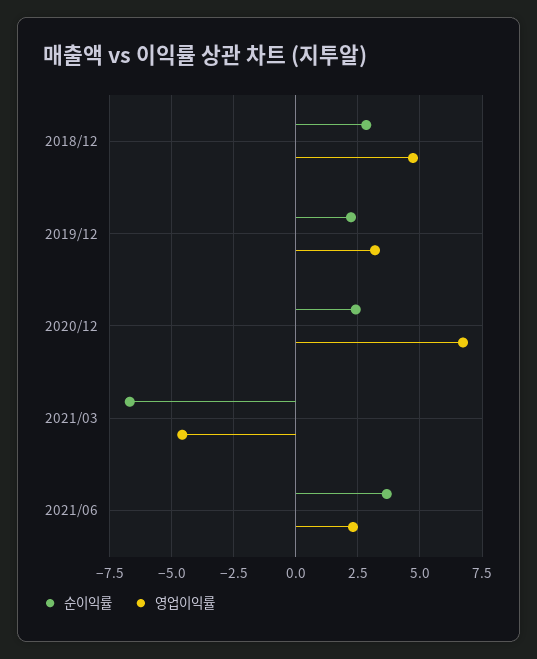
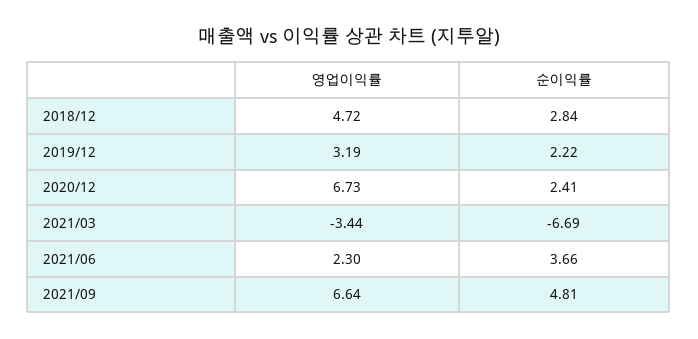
영업이익률, 2021/03: -4.5 -> -3.44
영업이익률, 2021/09: none -> 6.64
순이익률, 2021/09: none -> 4.81

